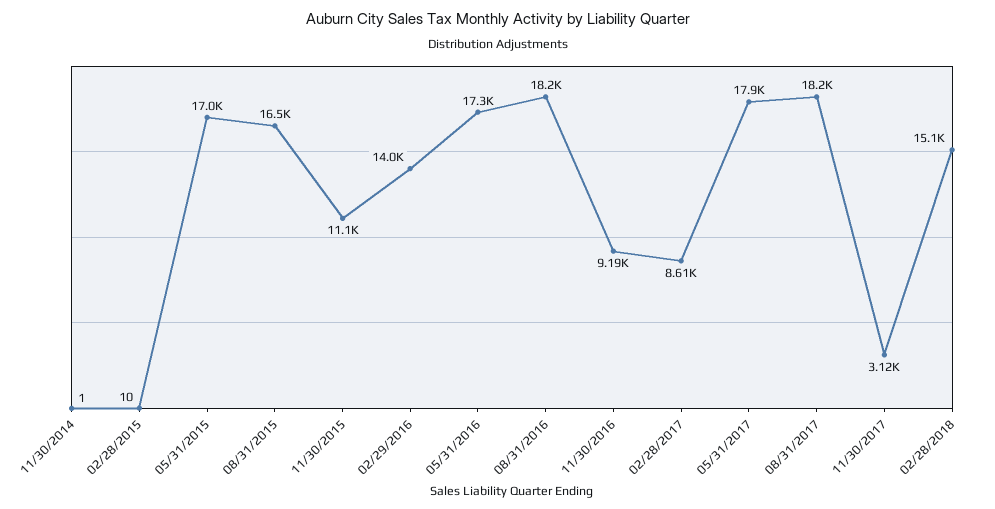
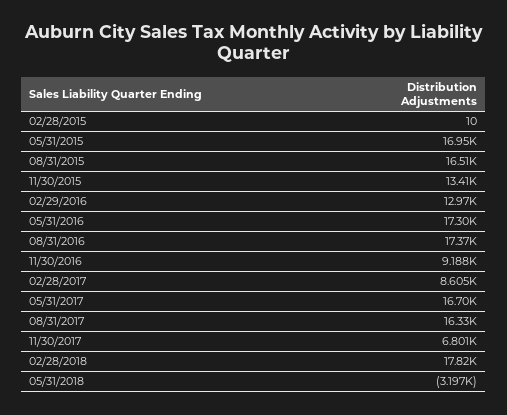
11/30/2014: 1 -> none
11/30/2015: 11100 -> 13410
02/29/2016: 14000 -> 12970
08/31/2016: 18200 -> 17370
05/31/2017: 17900 -> 16700
08/31/2017: 18200 -> 16330
11/30/2017: 3120 -> 6801
02/28/2018: 15100 -> 17820
05/31/2018: none -> -3197

